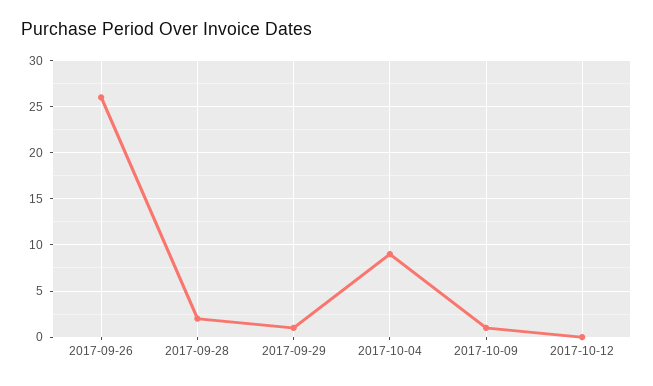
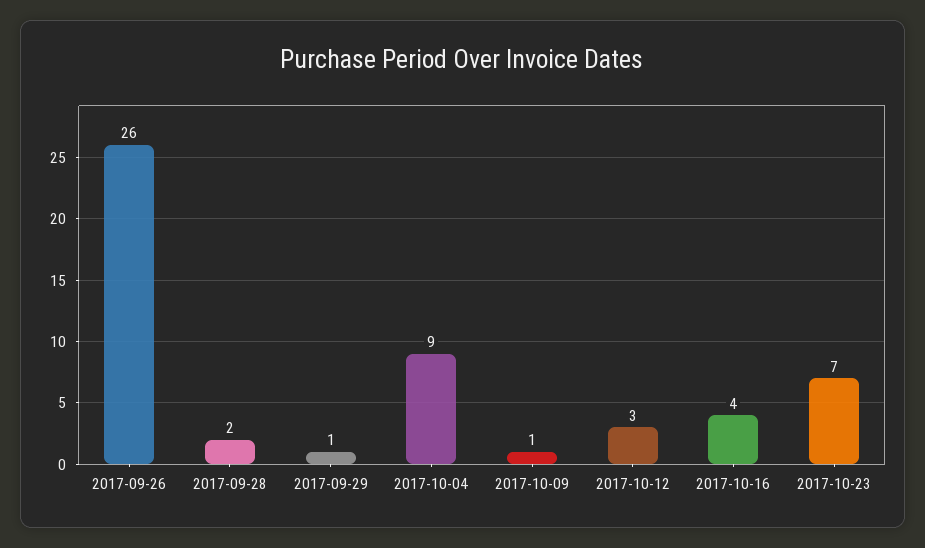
2017-10-12: 0 -> 3
2017-10-16: none -> 4
2017-10-23: none -> 7

